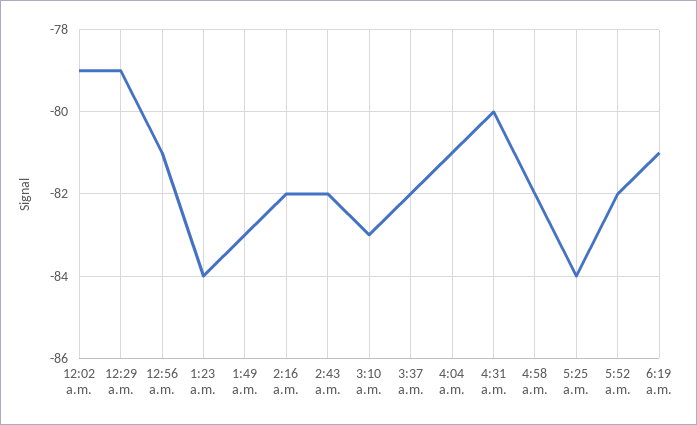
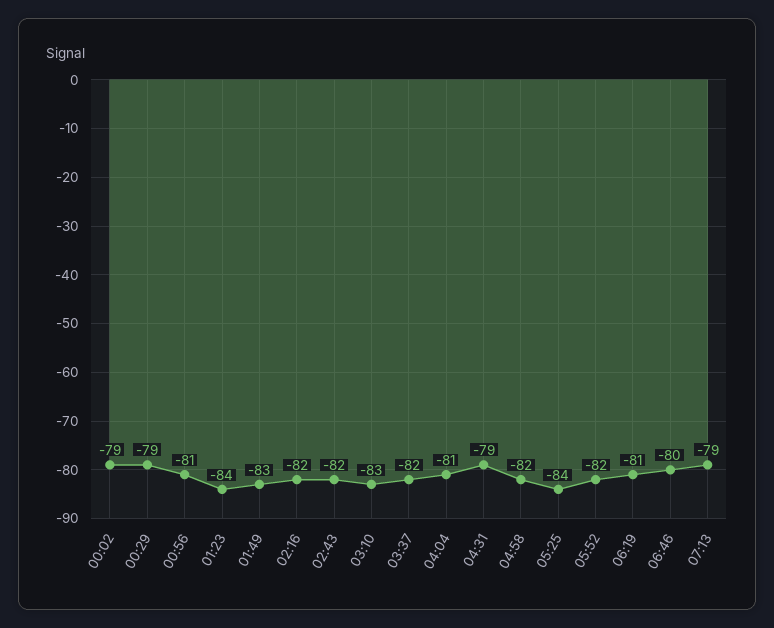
4:31 a.m.: -80 -> -79
06:46: none -> -80
07:13: none -> -79

